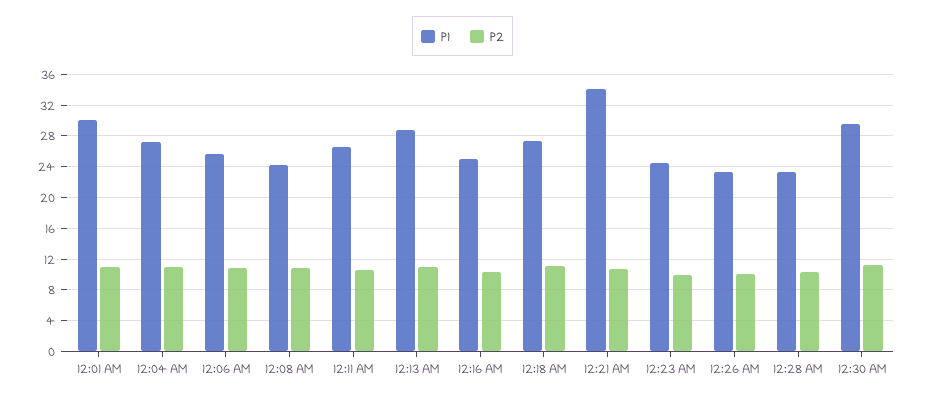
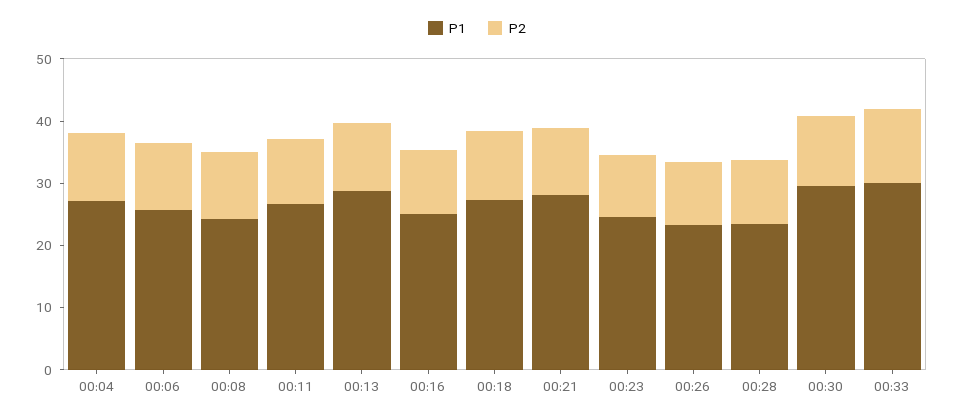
P1, 12:01 AM: 30 -> none
P2, 12:01 AM: 11 -> none
P1, 12:21 AM: 34 -> 28
P1, 00:33: none -> 30
P2, 00:33: none -> 12

